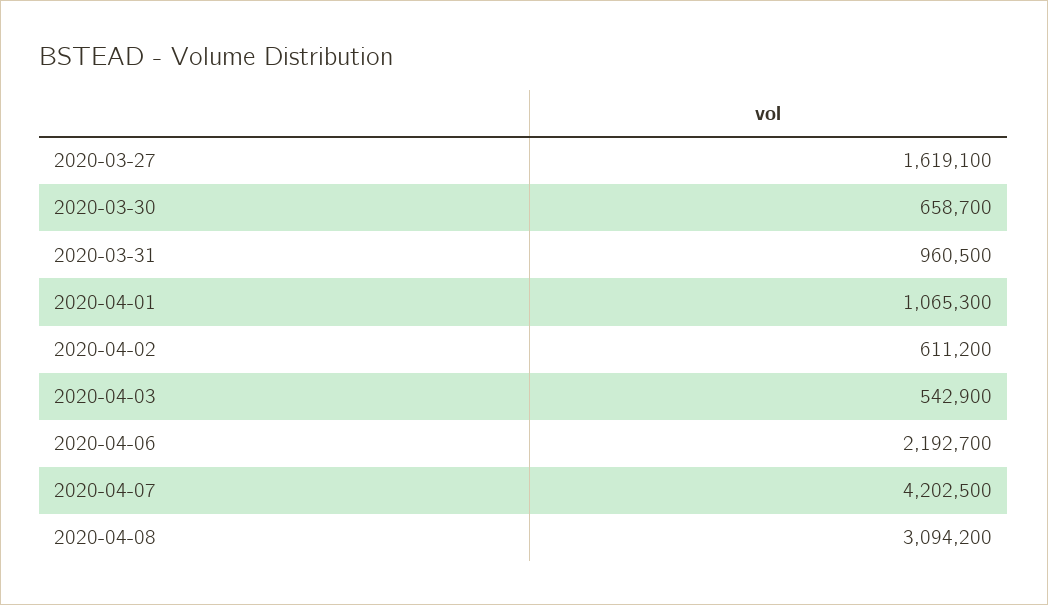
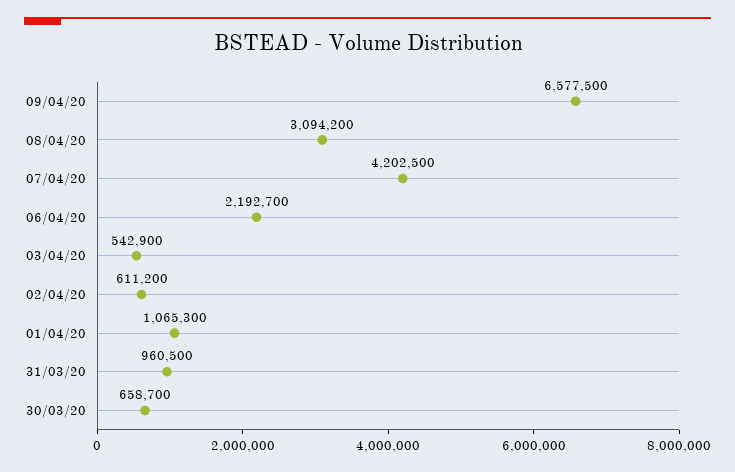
2020-03-27: 1619100 -> none
09/04/20: none -> 6577500

